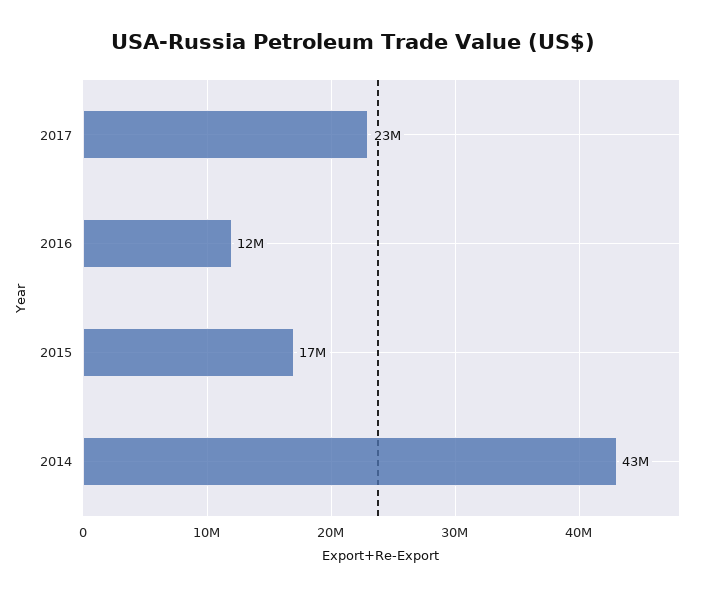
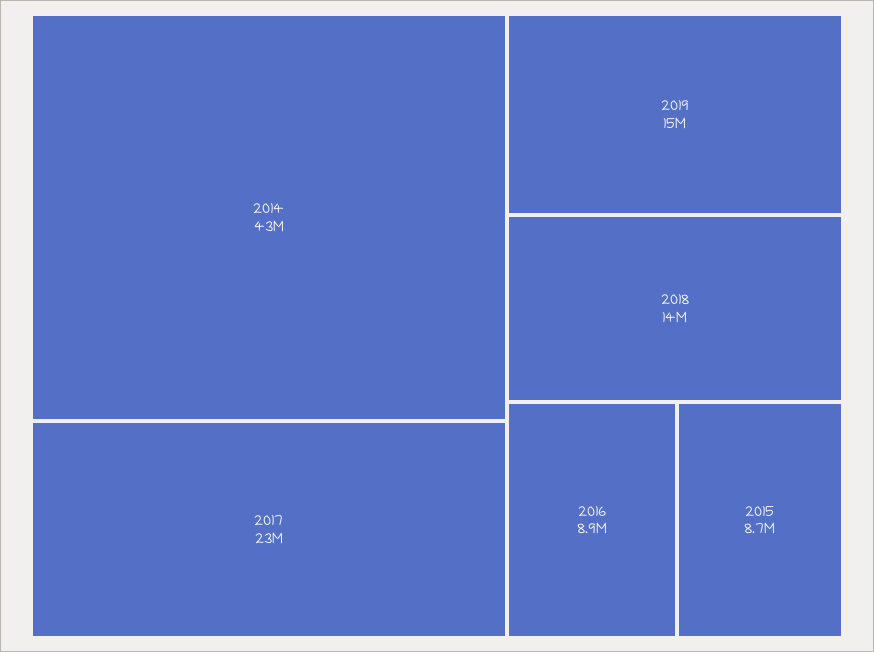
2016: 12000000 -> 8900000
2015: 17000000 -> 8700000
2019: none -> 15000000
2018: none -> 14000000

